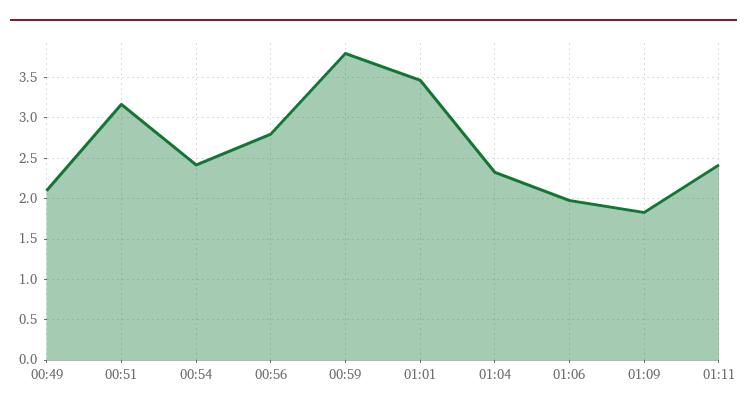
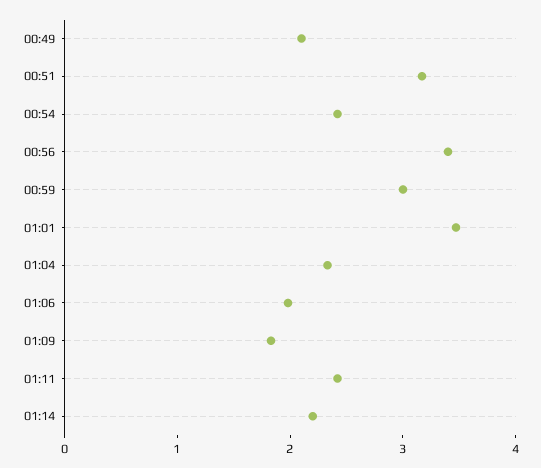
00:56: 2.8 -> 3.4
00:59: 3.8 -> 3
01:14: none -> 2.2

